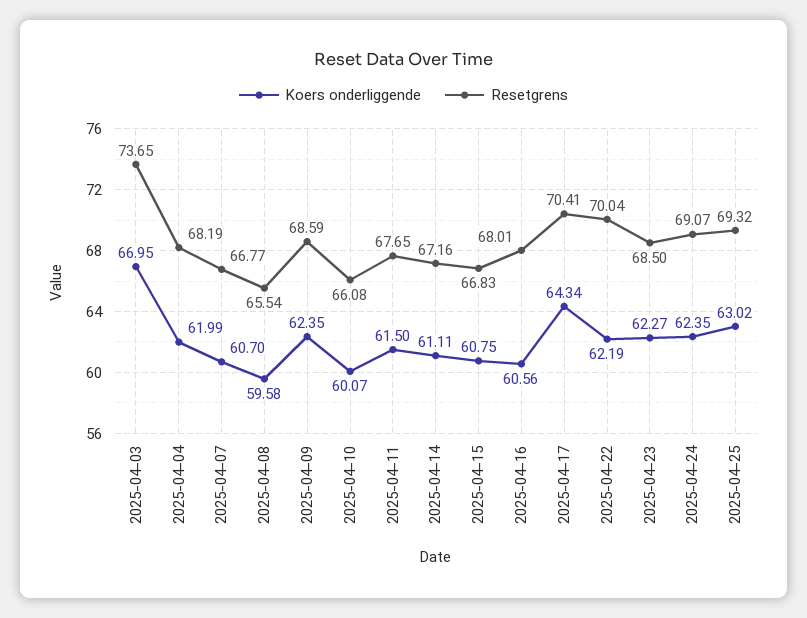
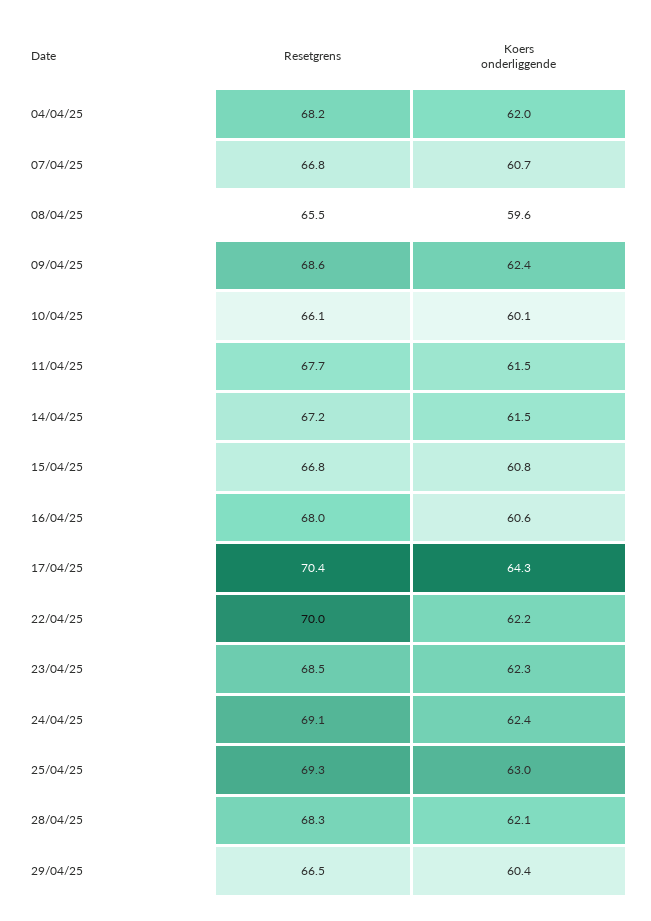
Koers onderliggende, 2025-04-03: 66.95 -> none
Resetgrens, 2025-04-03: 73.65 -> none
Koers onderliggende, 2025-04-14: 61.11 -> 61.5
Resetgrens, 28/04/25: none -> 68.3
Koers onderliggende, 28/04/25: none -> 62.1
Resetgrens, 29/04/25: none -> 66.5
Koers onderliggende, 29/04/25: none -> 60.4

